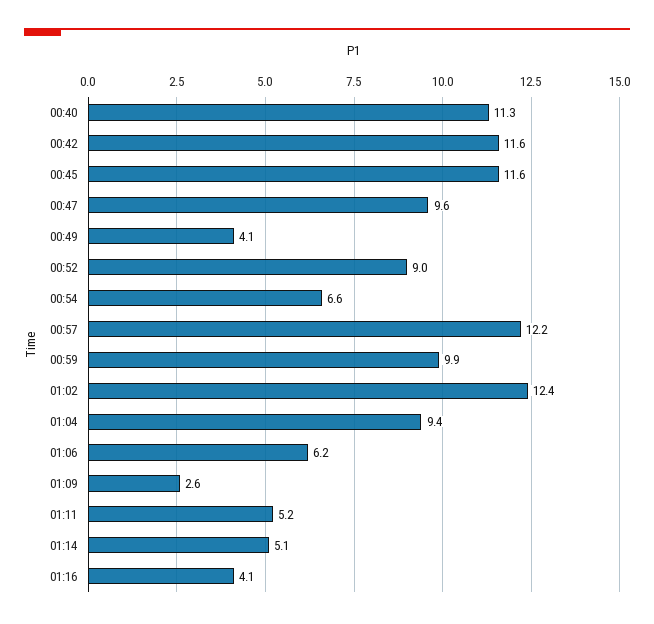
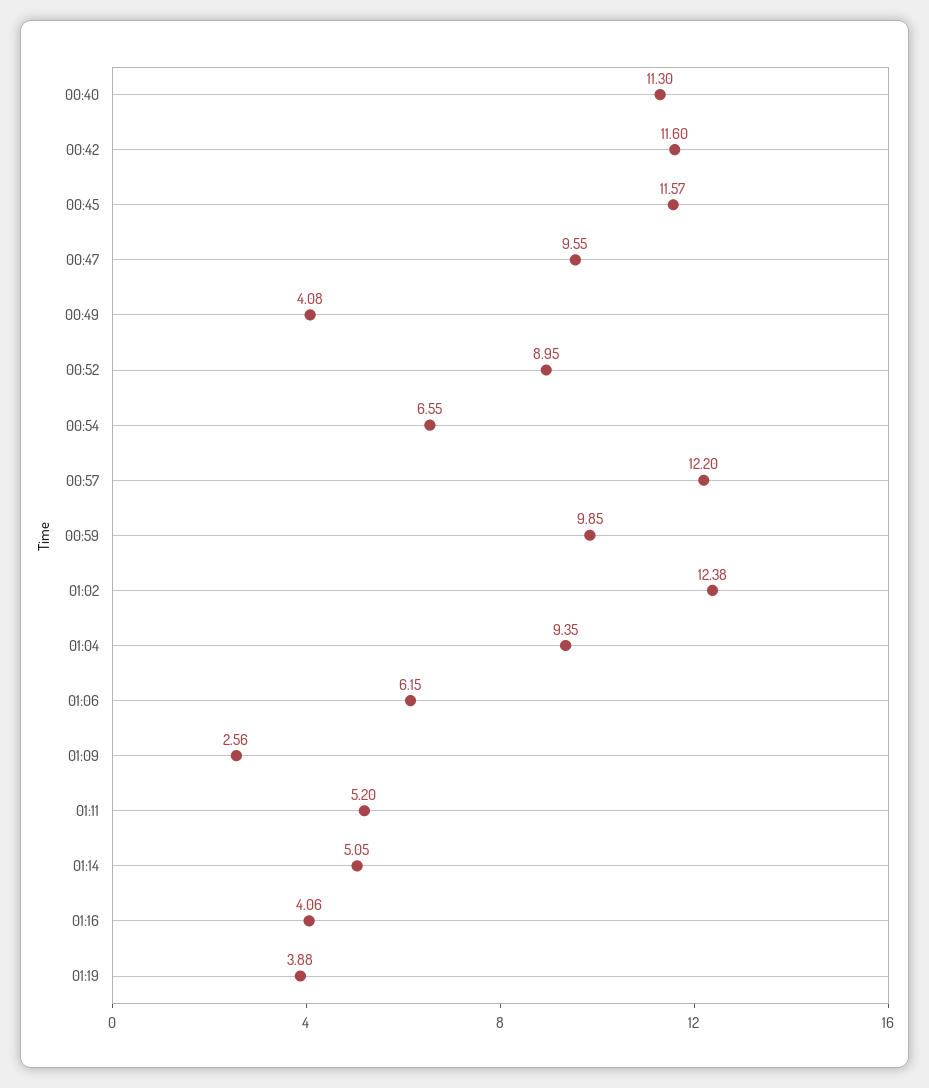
01:19: none -> 3.88

